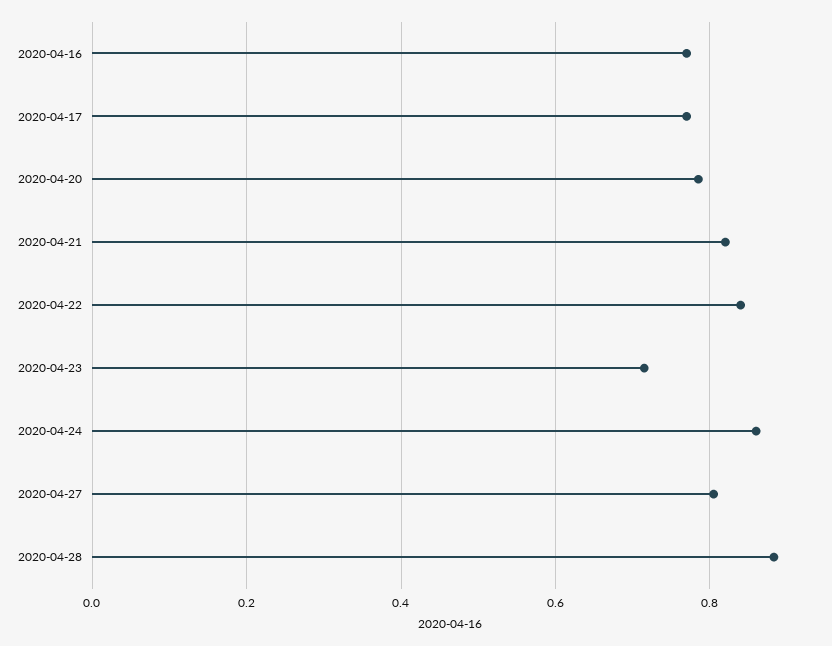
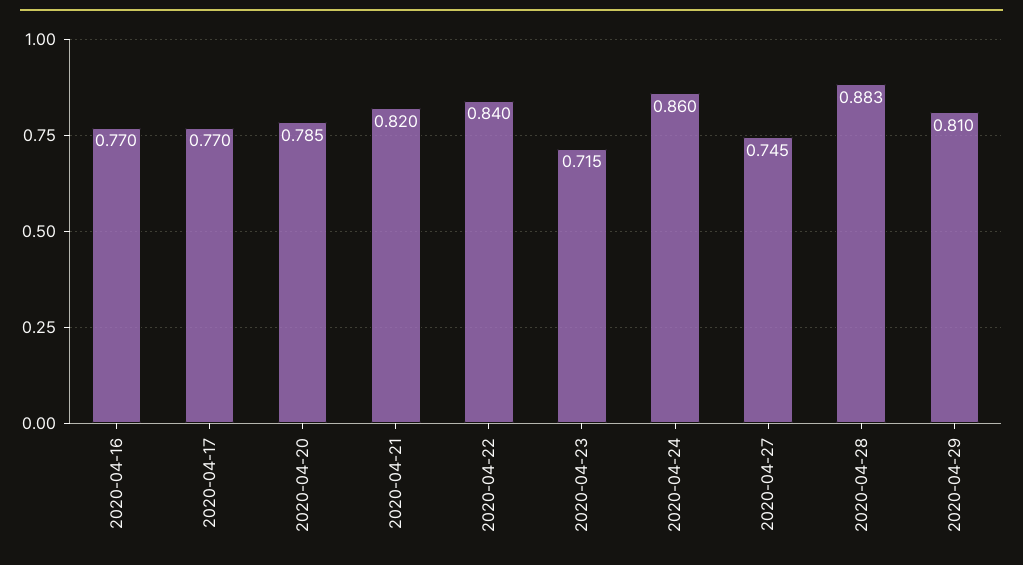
2020-04-27: 0.8 -> 0.745
2020-04-29: none -> 0.81

